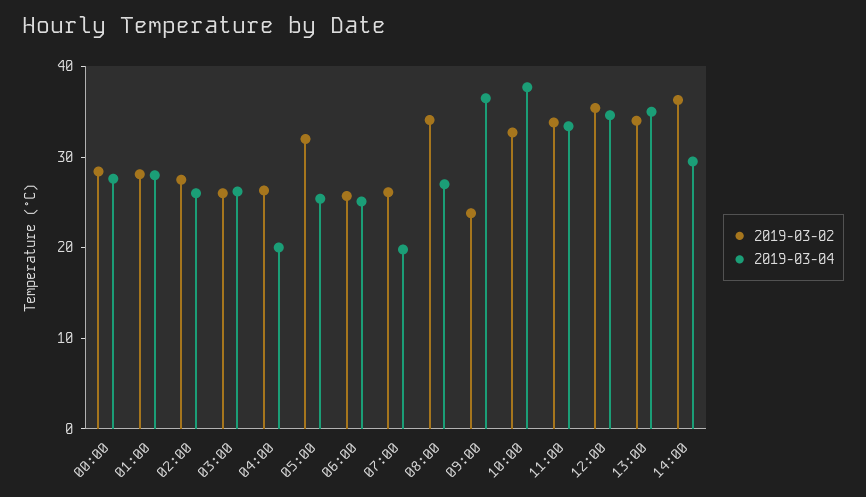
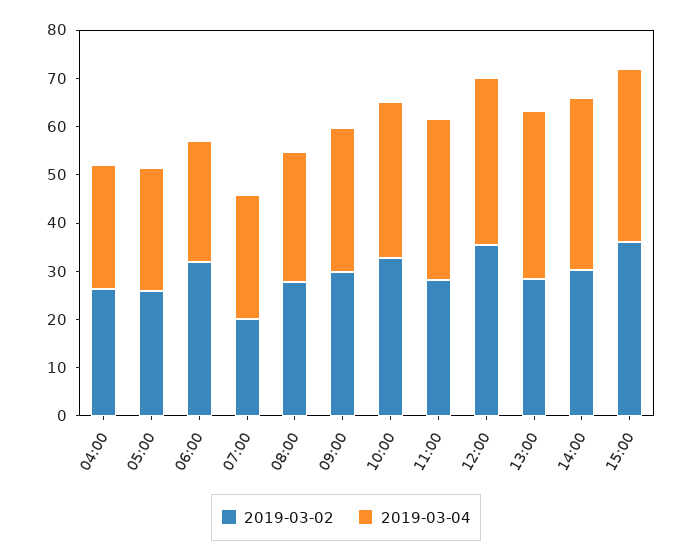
2019-03-02, 00:00: 28 -> none
2019-03-04, 00:00: 28 -> none
2019-03-02, 01:00: 28 -> none
2019-03-04, 01:00: 28 -> none
2019-03-02, 02:00: 28 -> none
2019-03-04, 02:00: 26 -> none
2019-03-02, 03:00: 26 -> none
2019-03-04, 03:00: 26 -> none
2019-03-04, 04:00: 20 -> 26
2019-03-02, 05:00: 32 -> 26
2019-03-02, 06:00: 26 -> 32
2019-03-02, 07:00: 26 -> 20
2019-03-04, 07:00: 20 -> 26
2019-03-02, 08:00: 34 -> 28
2019-03-02, 09:00: 24 -> 30
2019-03-04, 09:00: 36 -> 30
2019-03-04, 10:00: 38 -> 32
2019-03-02, 11:00: 34 -> 28
2019-03-02, 13:00: 34 -> 28
2019-03-02, 14:00: 36 -> 30
2019-03-04, 14:00: 30 -> 36
2019-03-02, 15:00: none -> 36
2019-03-04, 15:00: none -> 36

